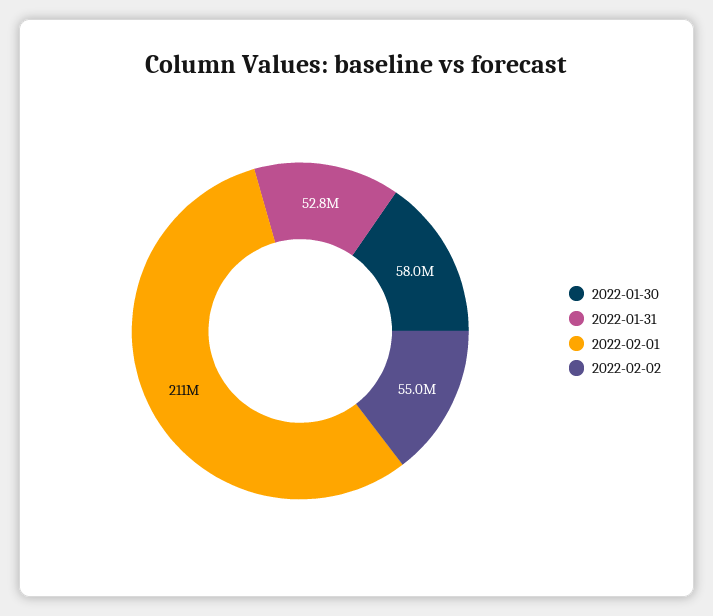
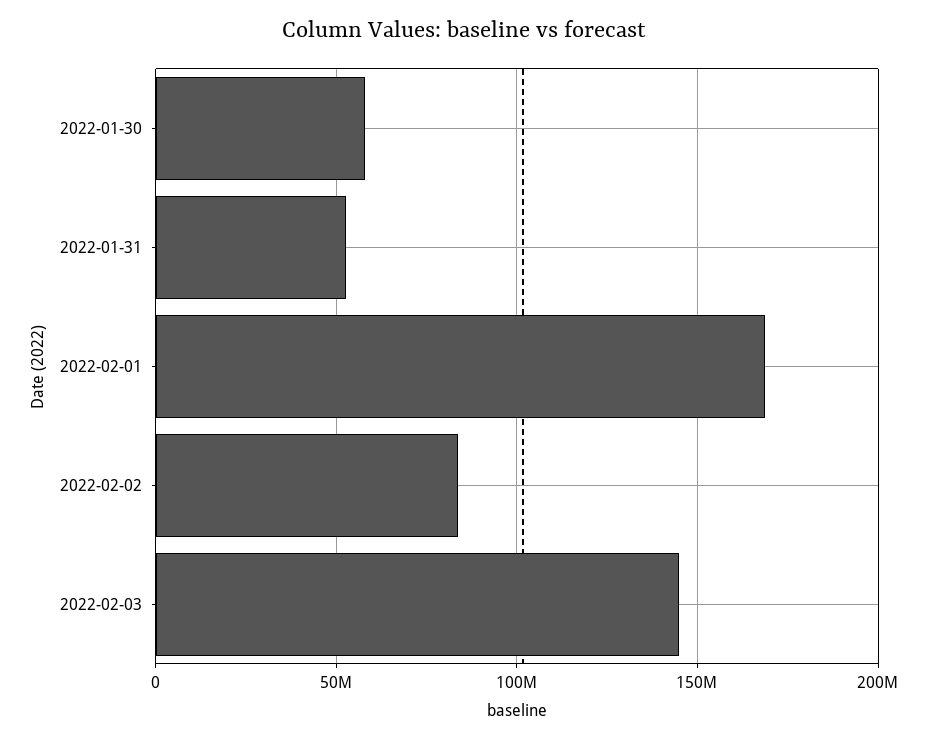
2022-02-01: 211000000 -> 170000000
2022-02-02: 55000000 -> 85000000
2022-02-03: none -> 145000000

